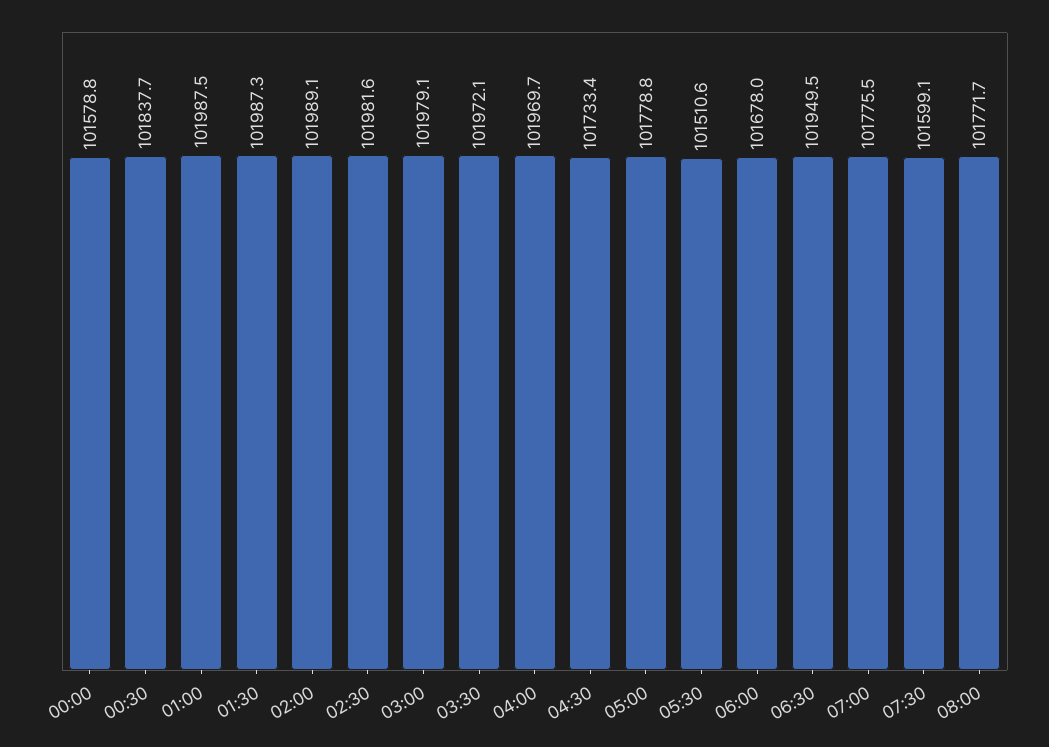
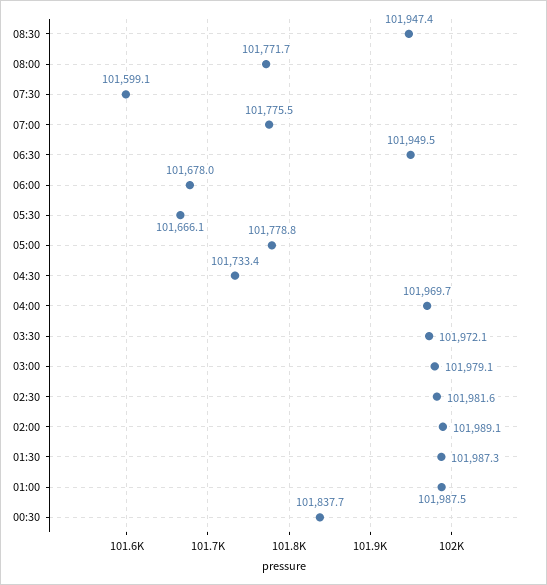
00:00: 101578.8 -> none
05:30: 101510.6 -> 101666.1
08:30: none -> 101947.4

